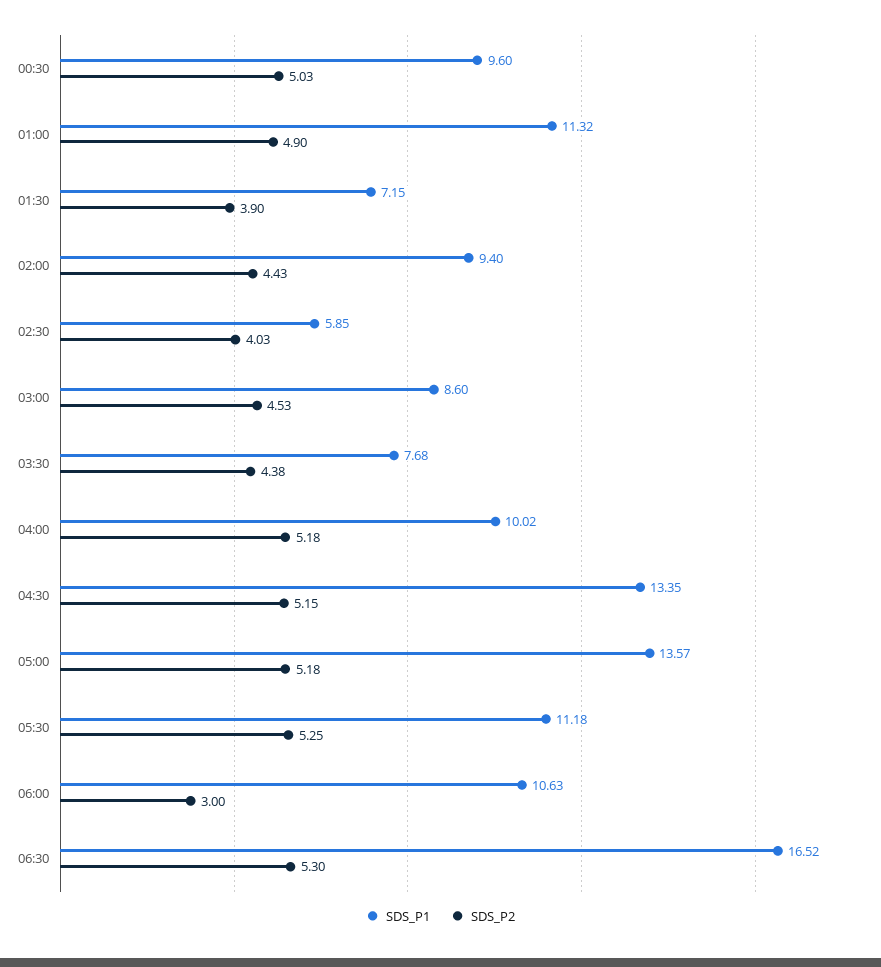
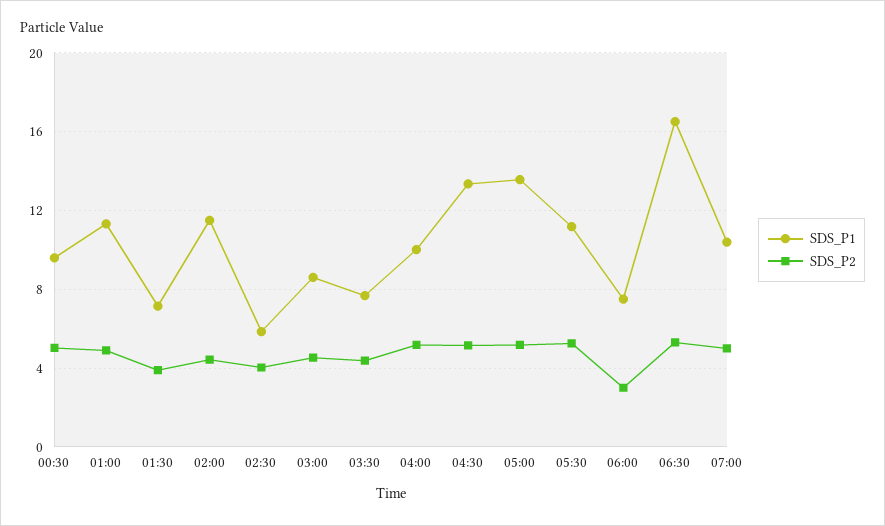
SDS_P1, 02:00: 9.4 -> 11.5
SDS_P1, 06:00: 10.63 -> 7.5
SDS_P1, 07:00: none -> 10.5
SDS_P2, 07:00: none -> 5

